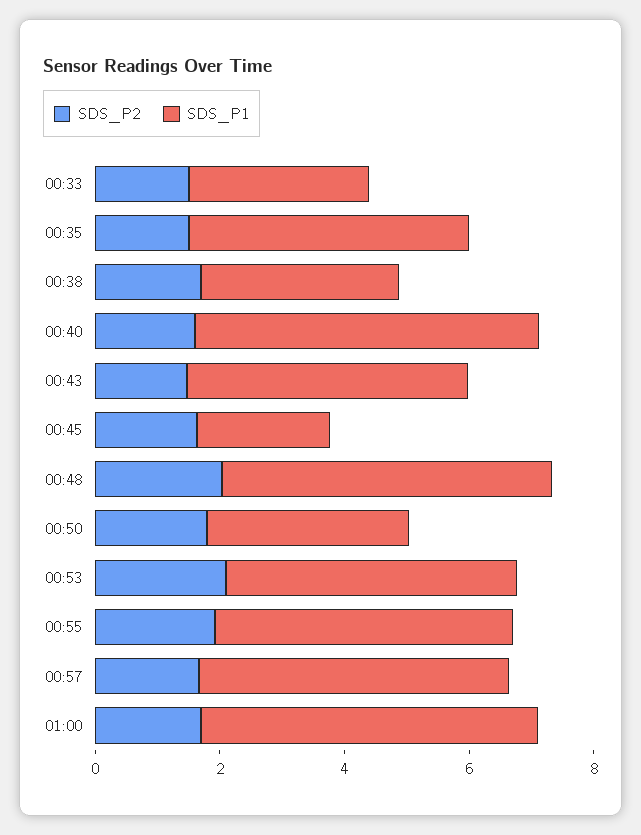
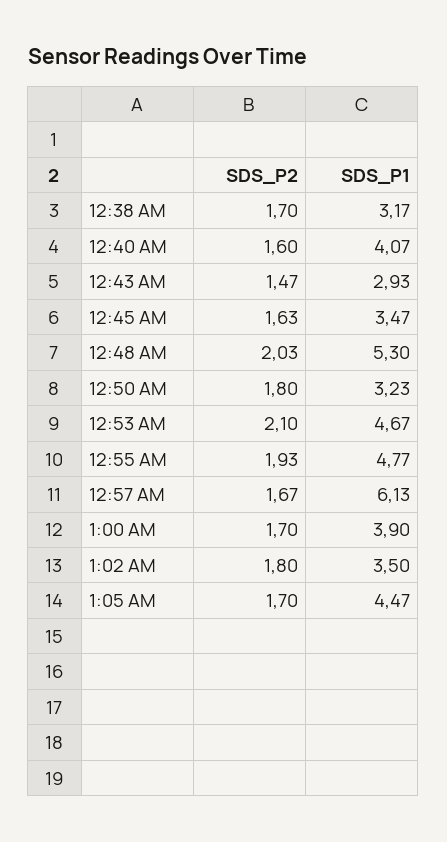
SDS_P2, 00:33: 1.5 -> none
SDS_P1, 00:33: 3 -> none
SDS_P2, 00:35: 1.5 -> none
SDS_P1, 00:35: 4.5 -> none
SDS_P1, 00:40: 5.5 -> 4.07
SDS_P1, 00:43: 4.5 -> 2.93
SDS_P1, 00:45: 2 -> 3.47
SDS_P1, 00:57: 5 -> 6.13
SDS_P1, 01:00: 5.5 -> 3.9
SDS_P2, 1:02 AM: none -> 1.8
SDS_P1, 1:02 AM: none -> 3.5
SDS_P2, 1:05 AM: none -> 1.7
SDS_P1, 1:05 AM: none -> 4.47

